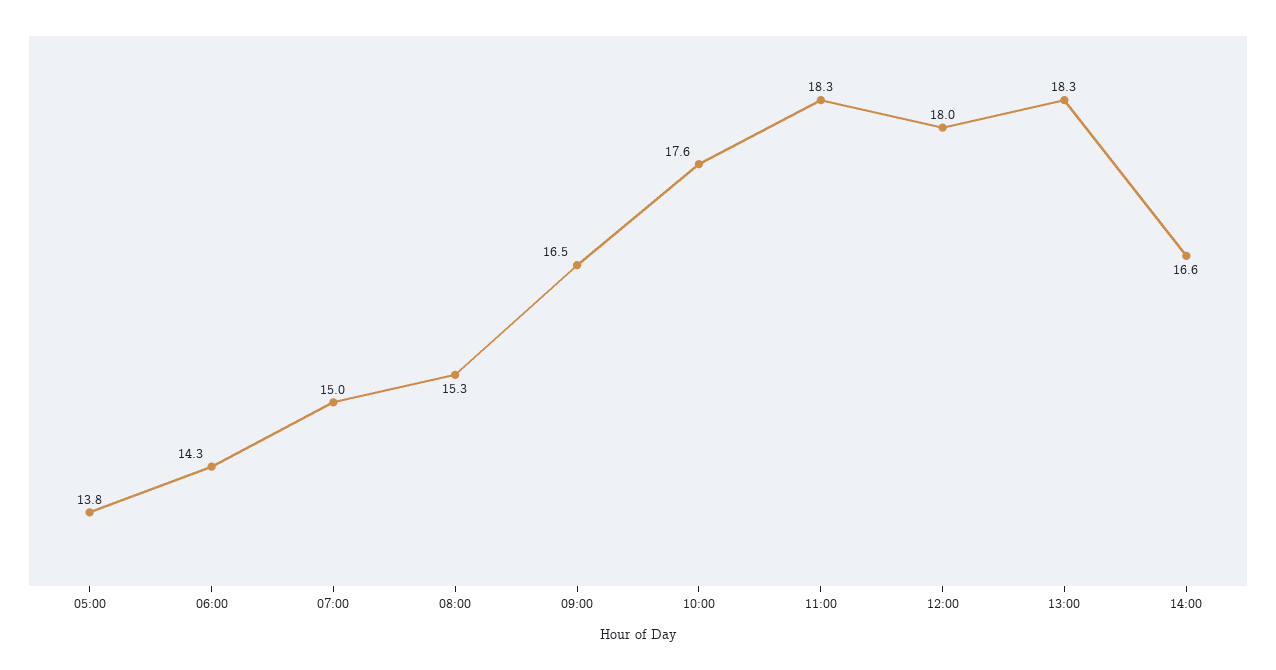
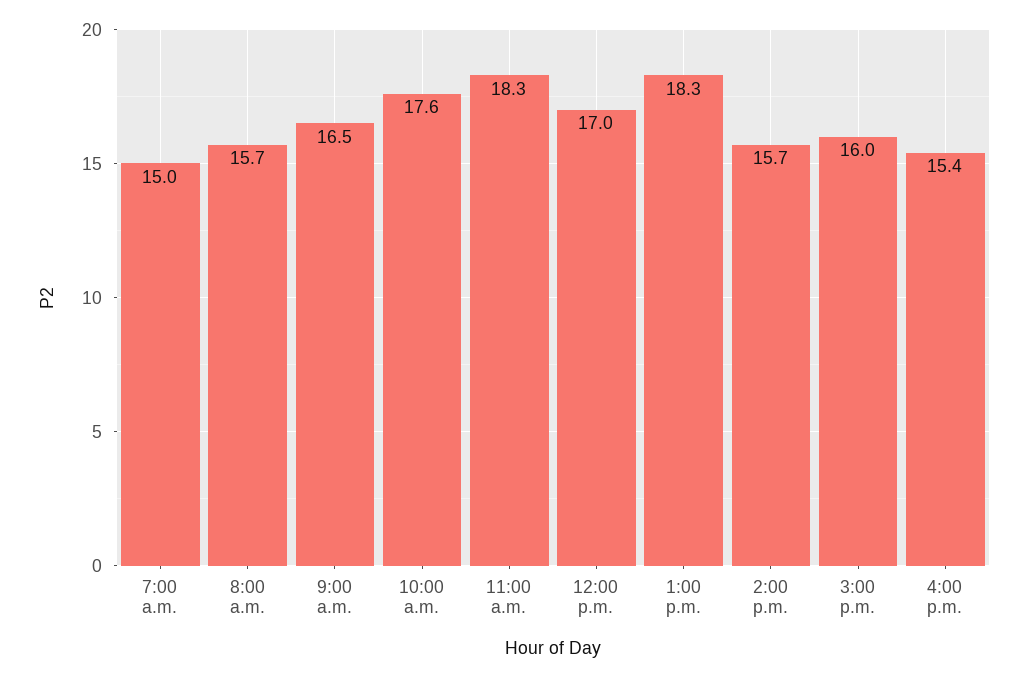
05:00: 13.8 -> none
06:00: 14.3 -> none
08:00: 15.3 -> 15.7
12:00: 18 -> 17
14:00: 16.6 -> 15.7
3:00 p.m.: none -> 16
4:00 p.m.: none -> 15.4

